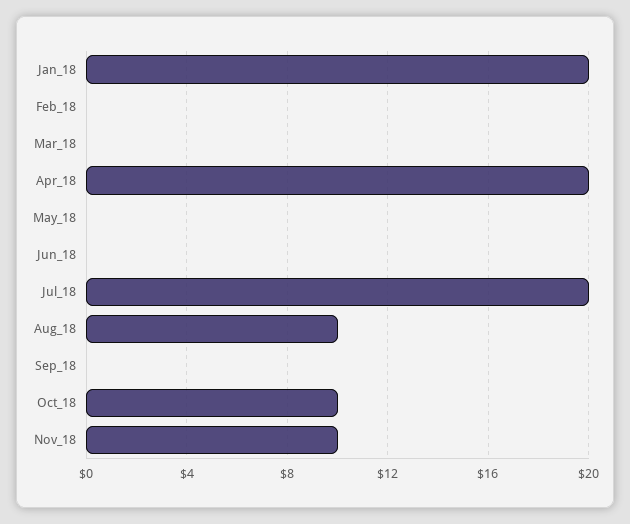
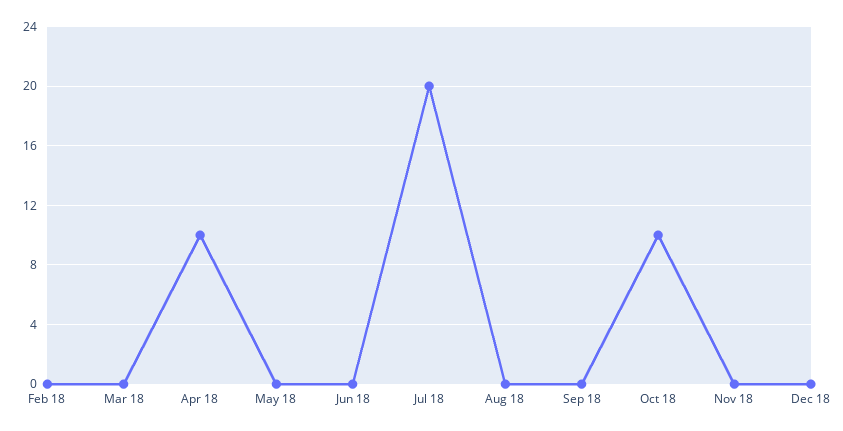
Jan_18: 20 -> none
Apr_18: 20 -> 10
Aug_18: 10 -> 0
Nov_18: 10 -> 0
Dec 18: none -> 0

